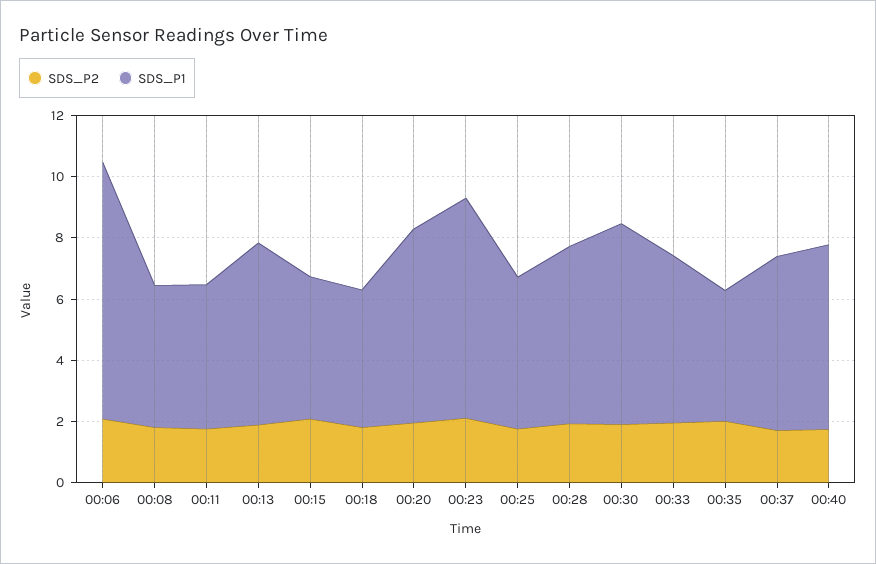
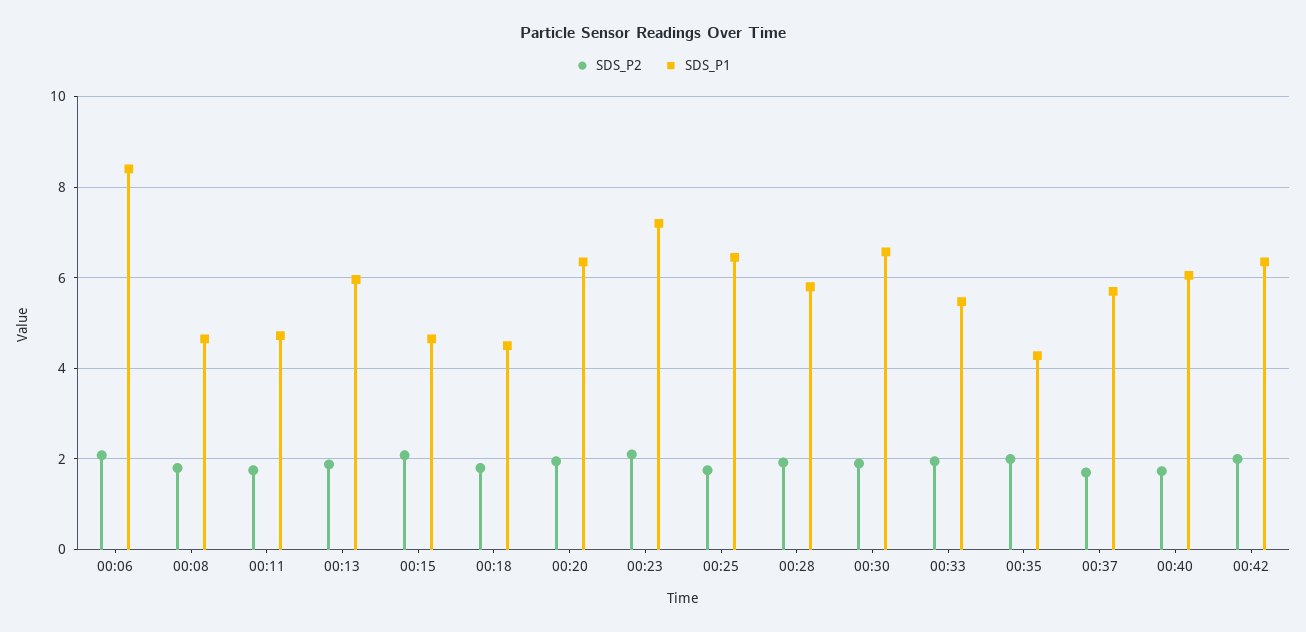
SDS_P1, 00:25: 5 -> 6.4
SDS_P2, 00:42: none -> 2
SDS_P1, 00:42: none -> 6.4

